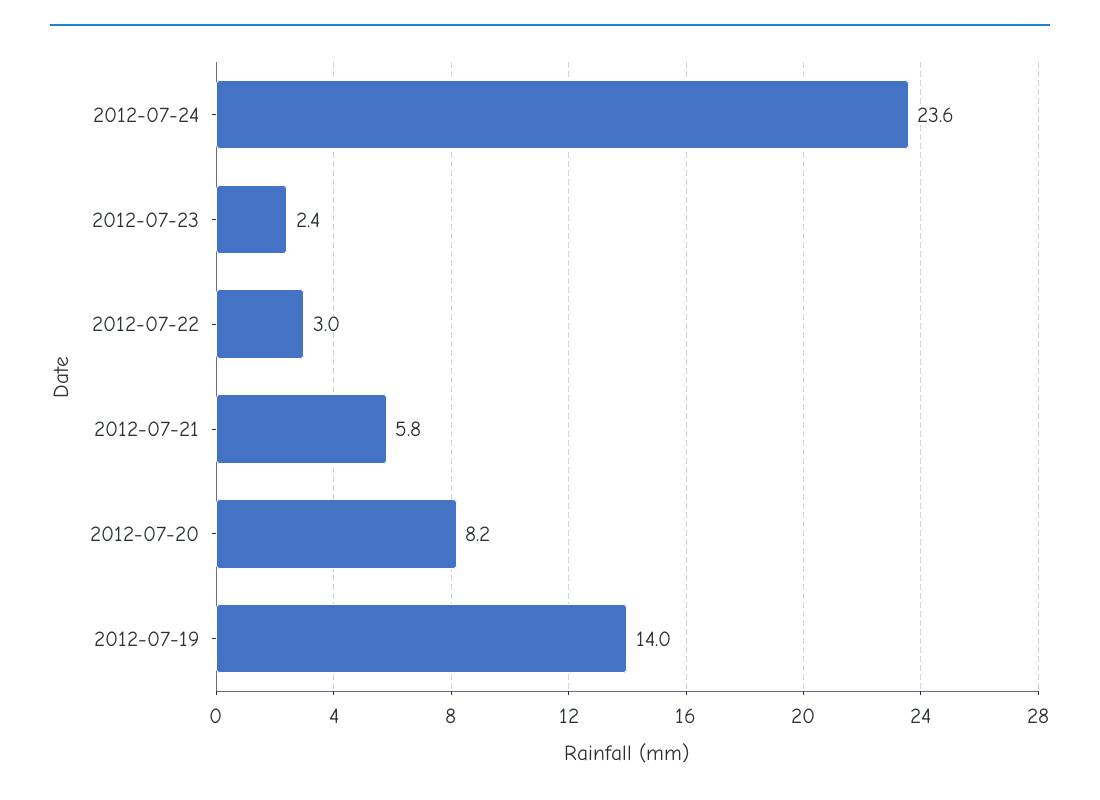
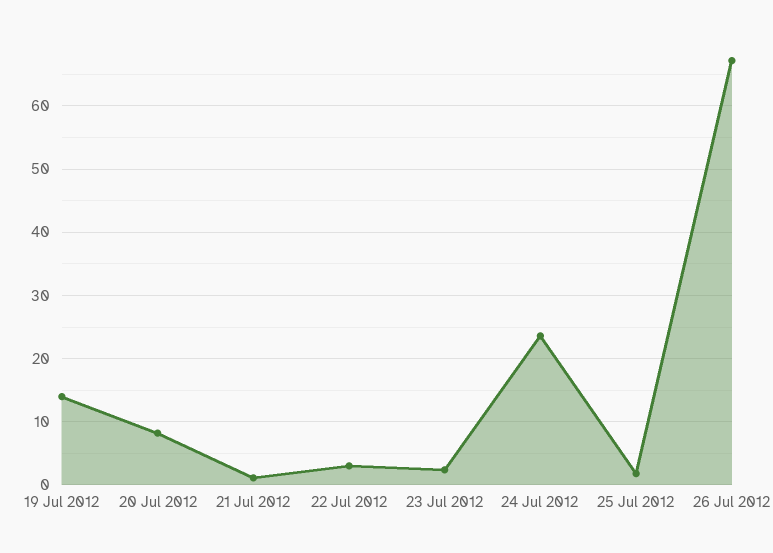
2012-07-21: 5.8 -> 1
25 Jul 2012: none -> 2
26 Jul 2012: none -> 67

